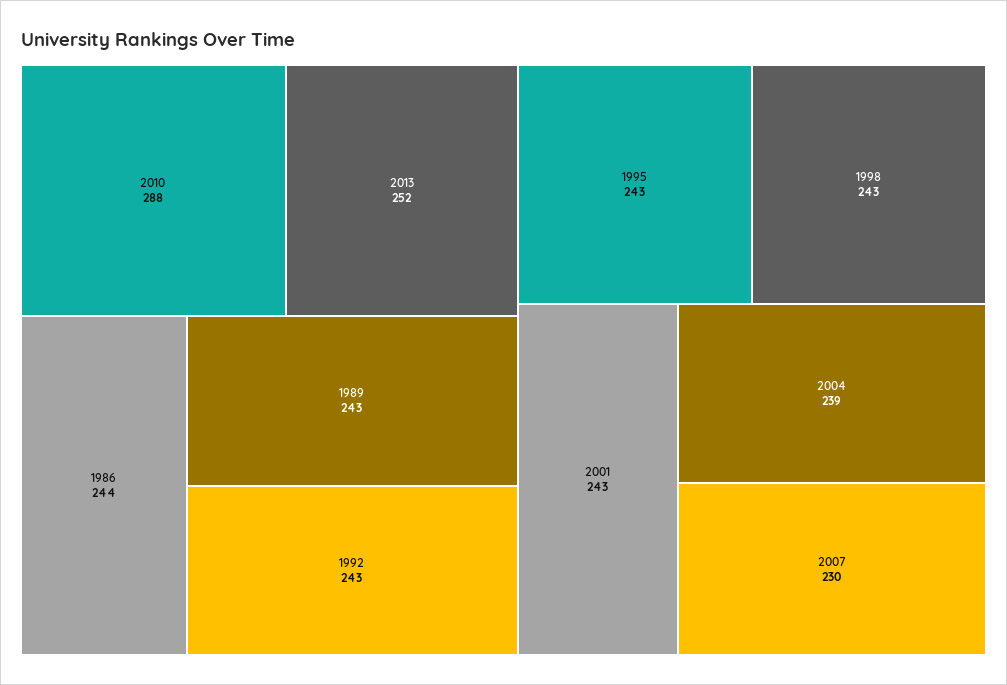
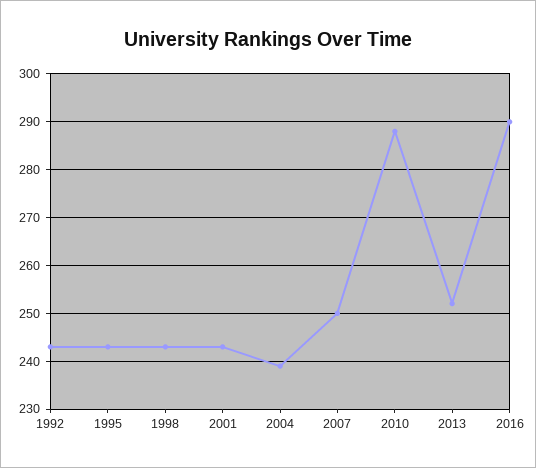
1986: 244 -> none
1989: 243 -> none
2007: 230 -> 250
2016: none -> 290

